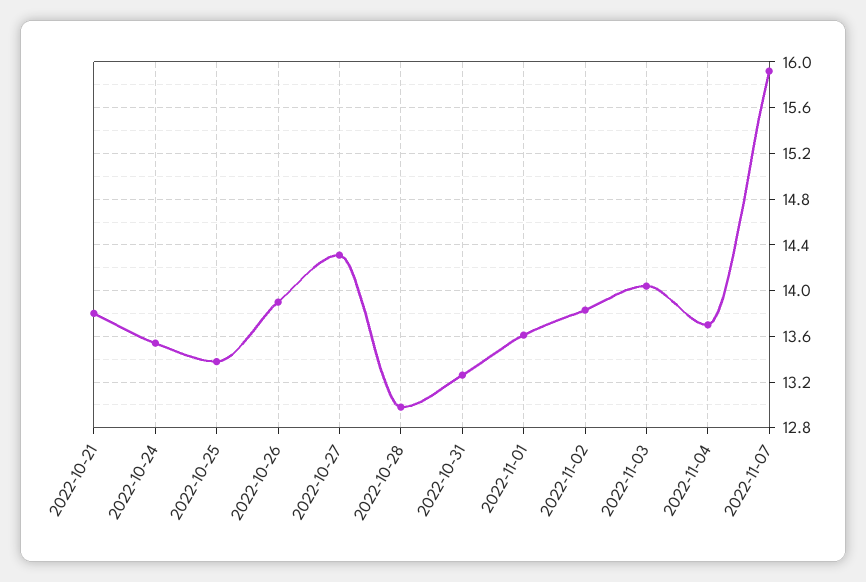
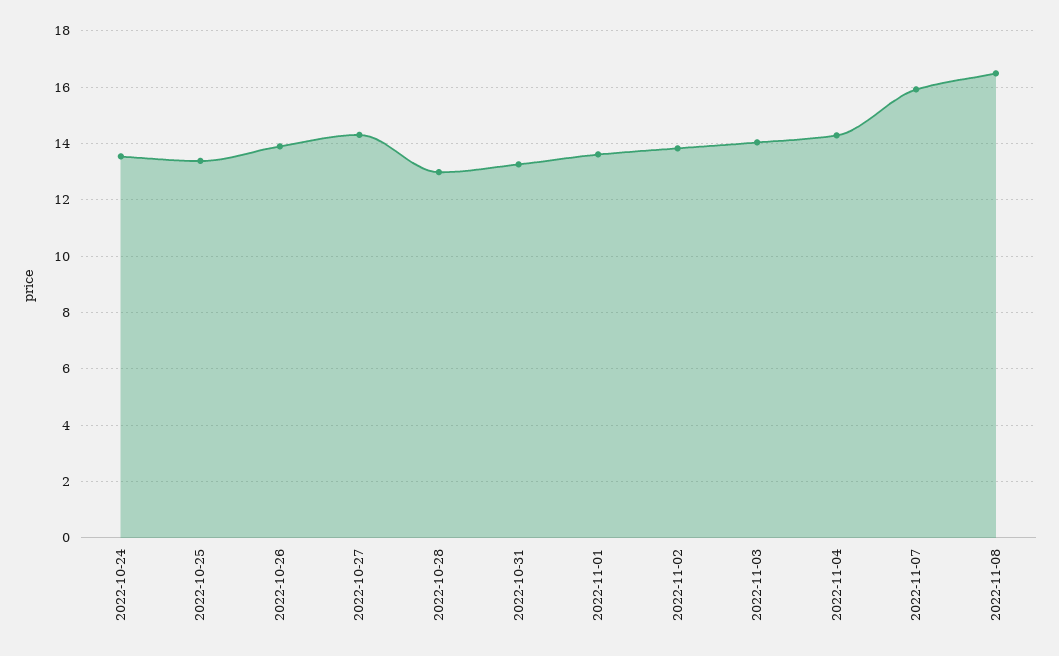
2022-10-21: 13.8 -> none
2022-11-04: 13.7 -> 14.25
2022-11-08: none -> 16.5

